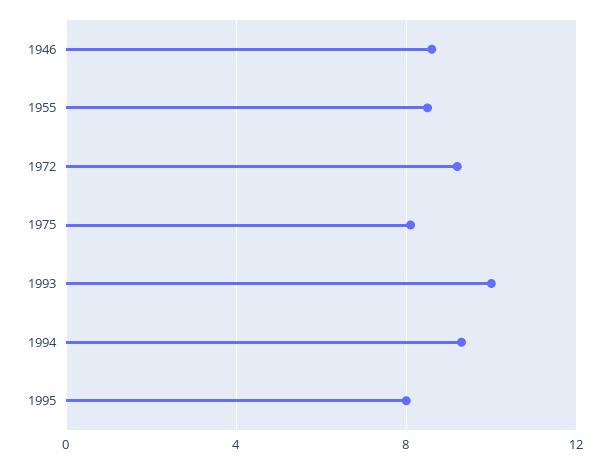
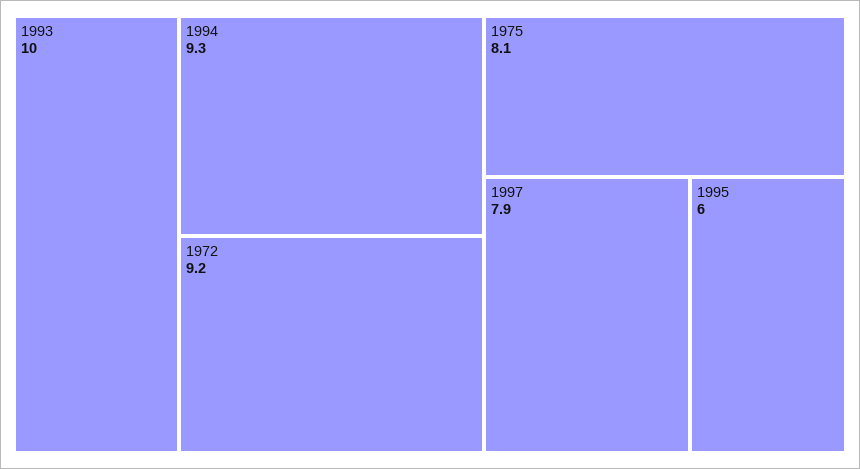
1946: 8.5 -> none
1955: 8.5 -> none
1995: 8 -> 6
1997: none -> 7.9

